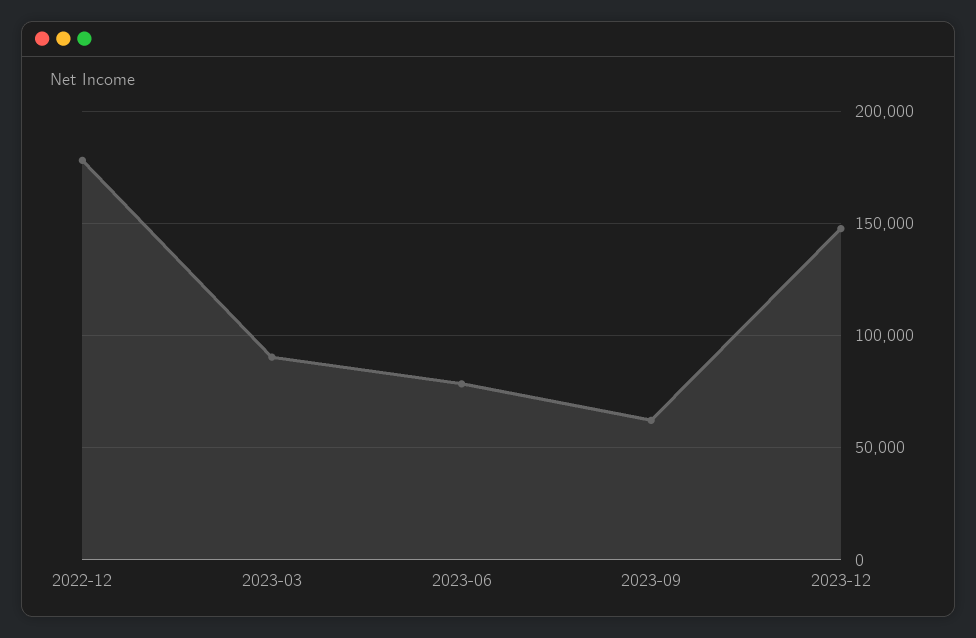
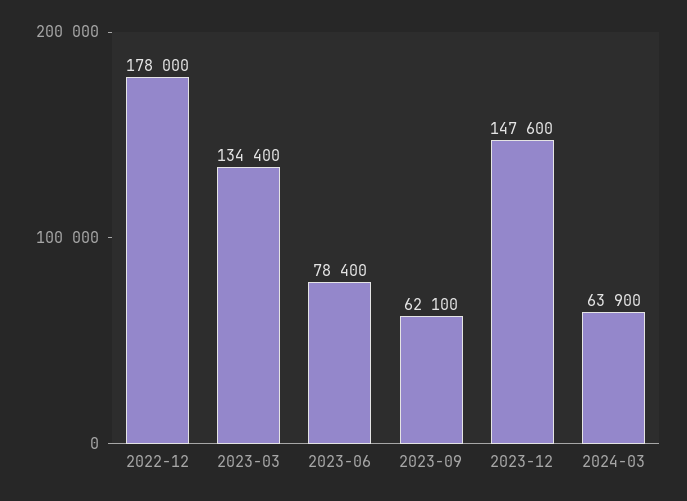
2023-03: 90000 -> 134400
2024-03: none -> 63900

